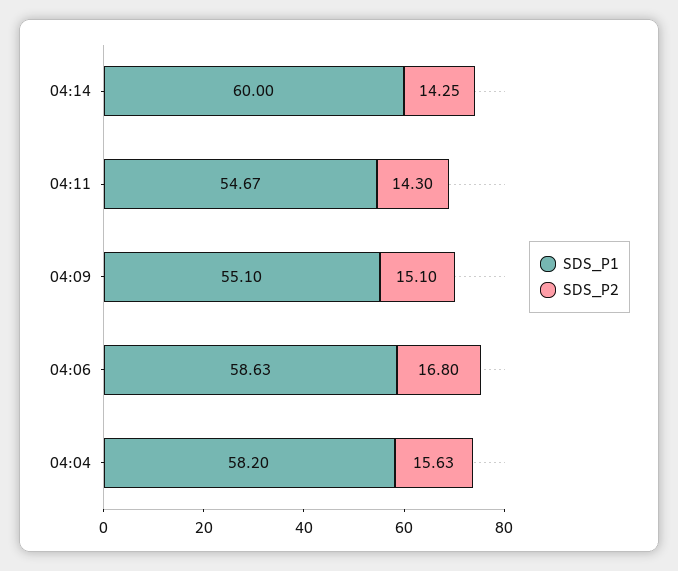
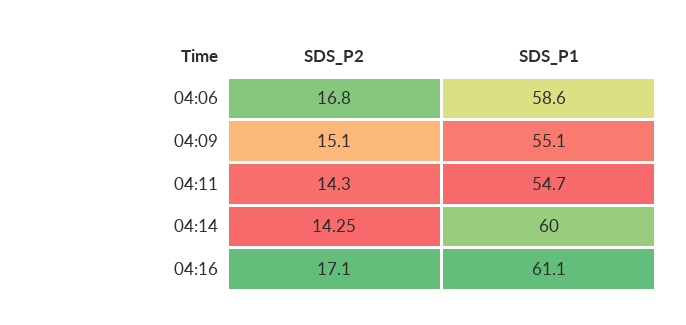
SDS_P1, 04:04: 58.2 -> none
SDS_P2, 04:04: 15.63 -> none
SDS_P2, 04:16: none -> 17.1
SDS_P1, 04:16: none -> 61.1

